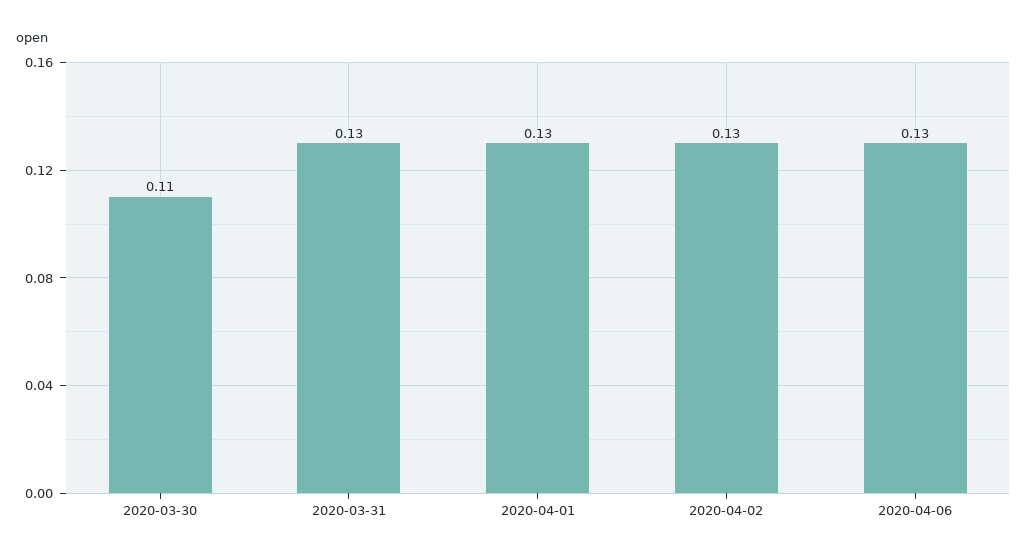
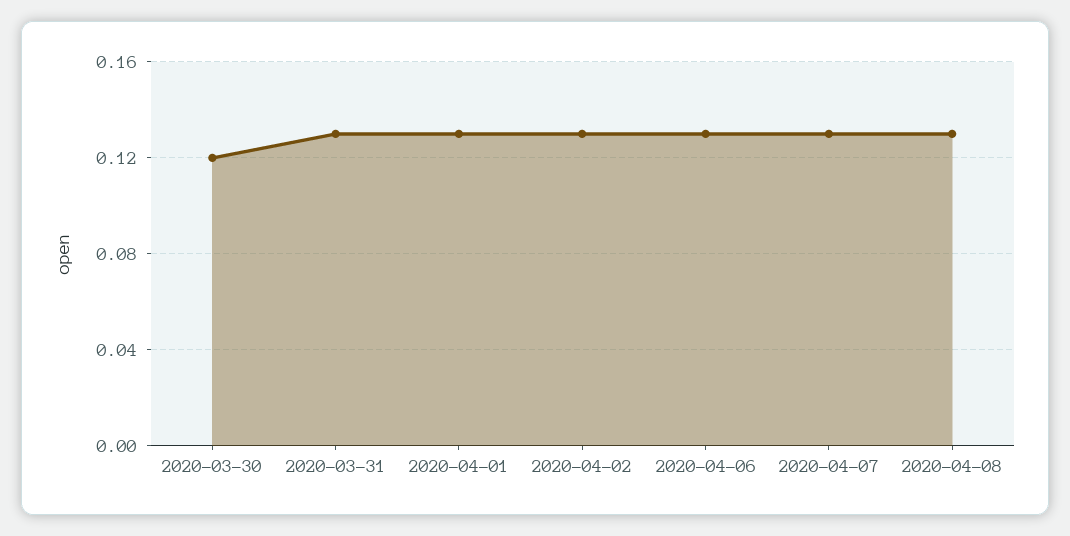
2020-03-30: 0.11 -> 0.12
2020-04-07: none -> 0.13
2020-04-08: none -> 0.13

